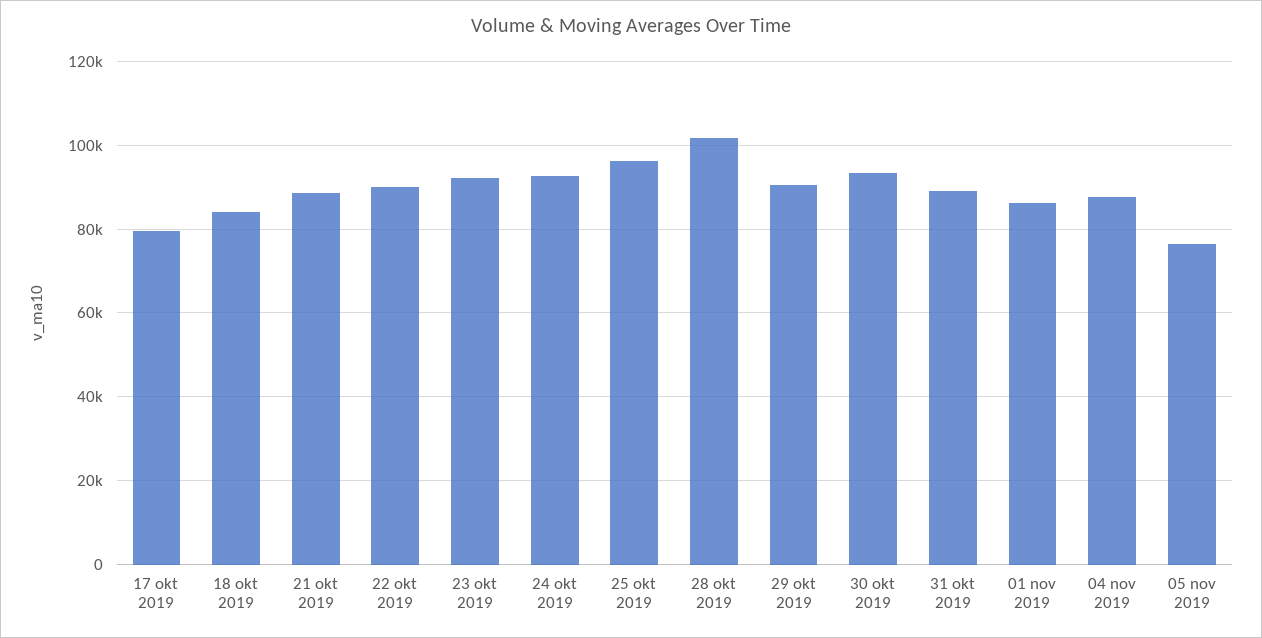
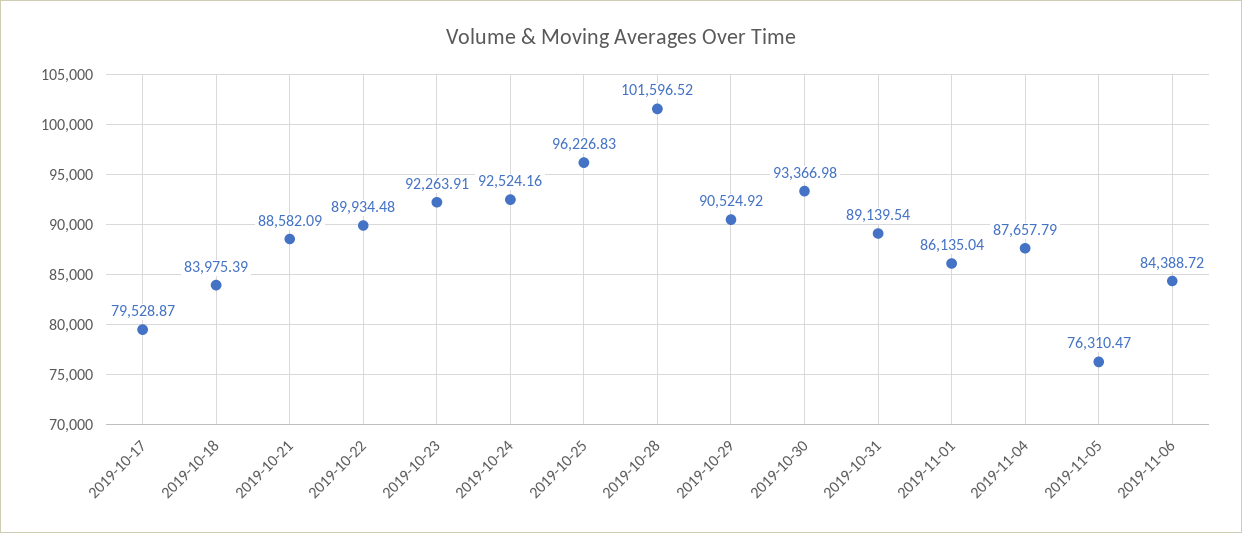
2019-11-06: none -> 84388.72

